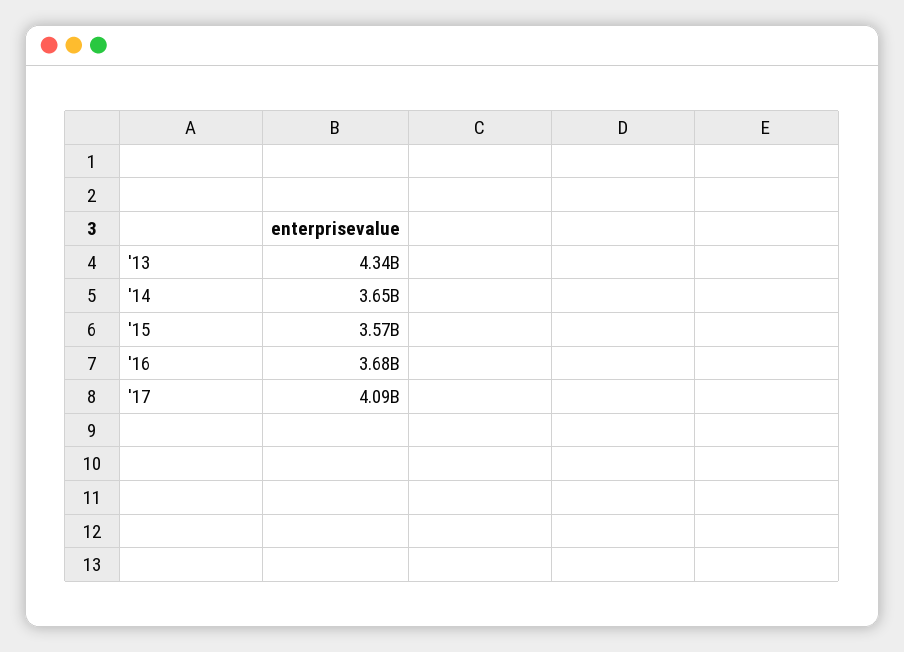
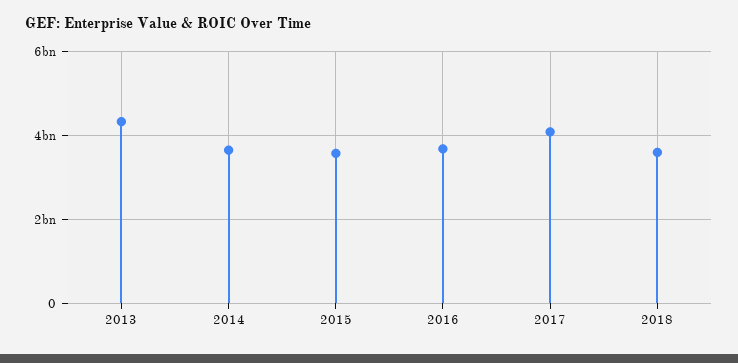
2018: none -> 3600000000

